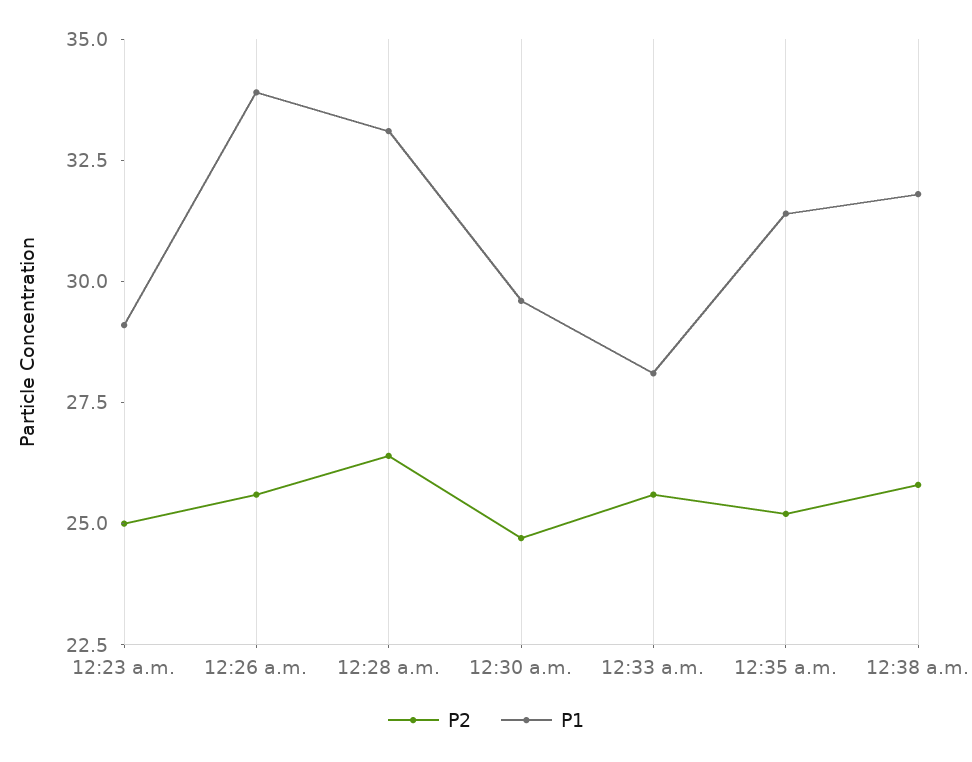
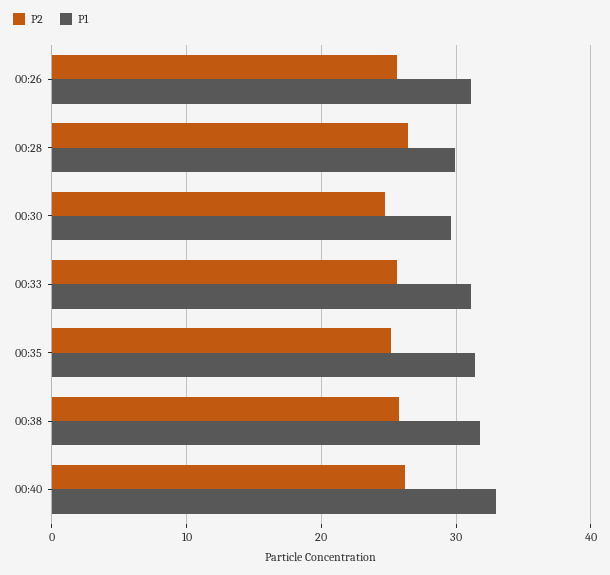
P2, 12:23 a.m.: 25 -> none
P1, 12:23 a.m.: 29 -> none
P1, 12:26 a.m.: 34 -> 31
P1, 12:28 a.m.: 33 -> 30
P1, 12:33 a.m.: 28 -> 31
P2, 00:40: none -> 26
P1, 00:40: none -> 33

